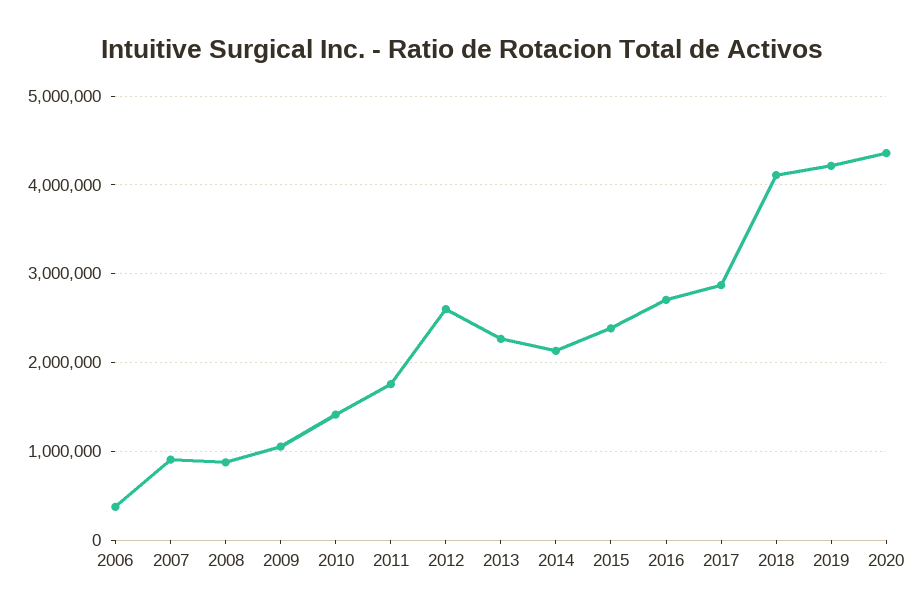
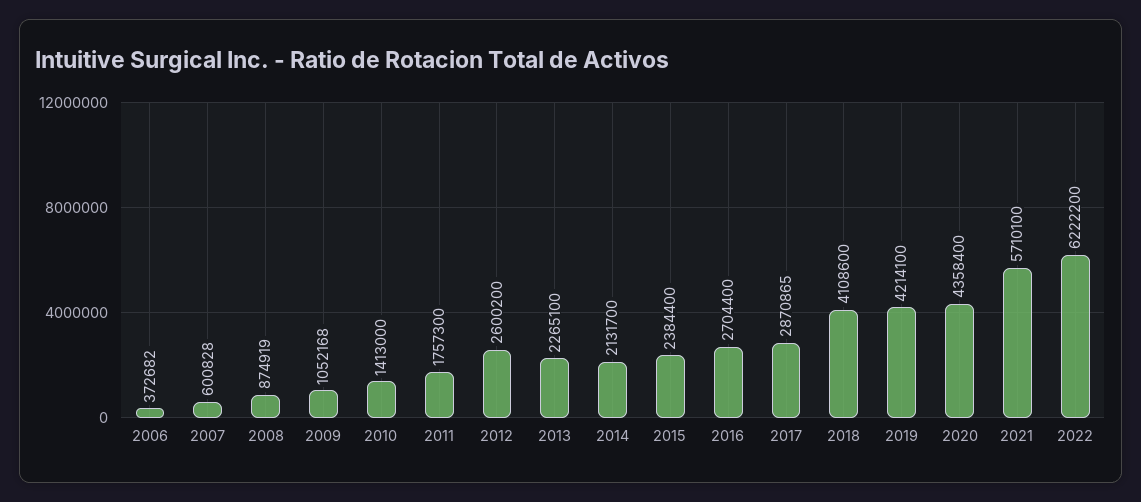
2007: 900000 -> 600828
2021: none -> 5710100
2022: none -> 6222200

